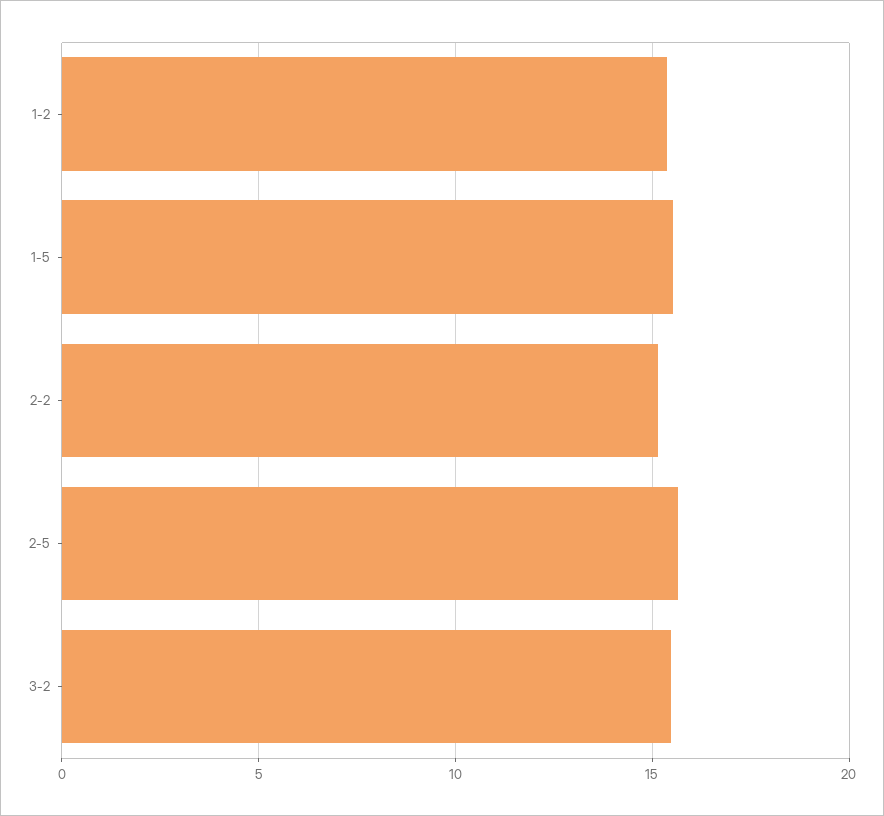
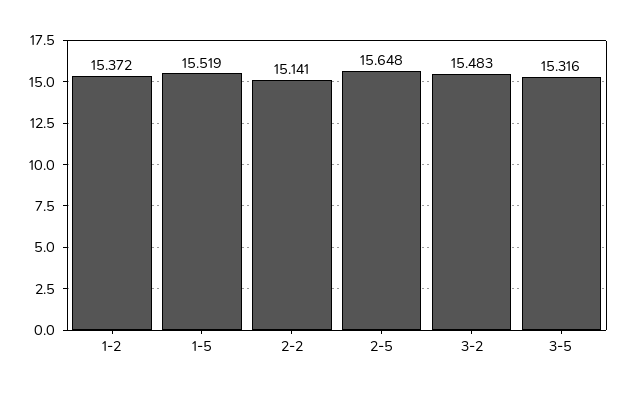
3-5: none -> 15.316

